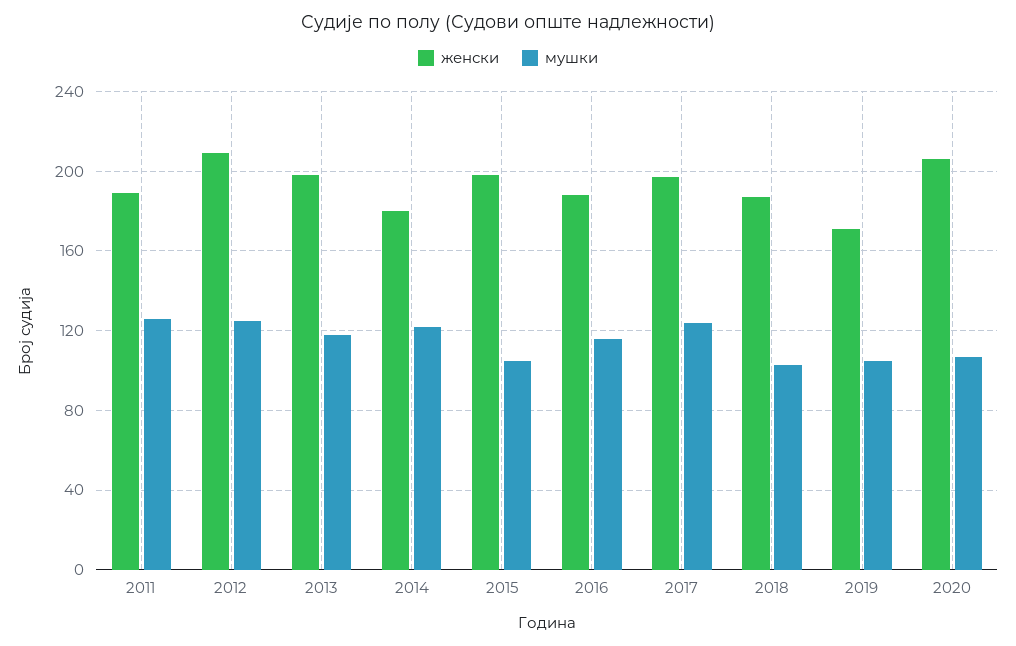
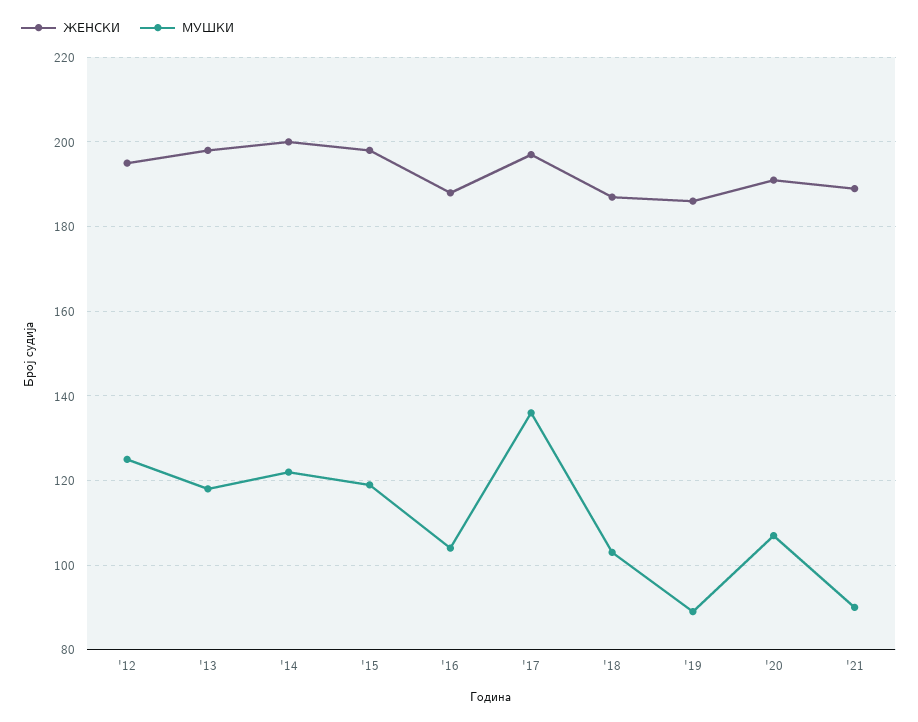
женски, 2011: 190 -> none
мушки, 2011: 125 -> none
женски, 2012: 210 -> 195
женски, 2014: 180 -> 200
мушки, 2015: 105 -> 120
мушки, 2016: 115 -> 105
мушки, 2017: 125 -> 135
женски, 2019: 170 -> 185
мушки, 2019: 105 -> 90
женски, 2020: 205 -> 190
женски, '21: none -> 190
мушки, '21: none -> 90

